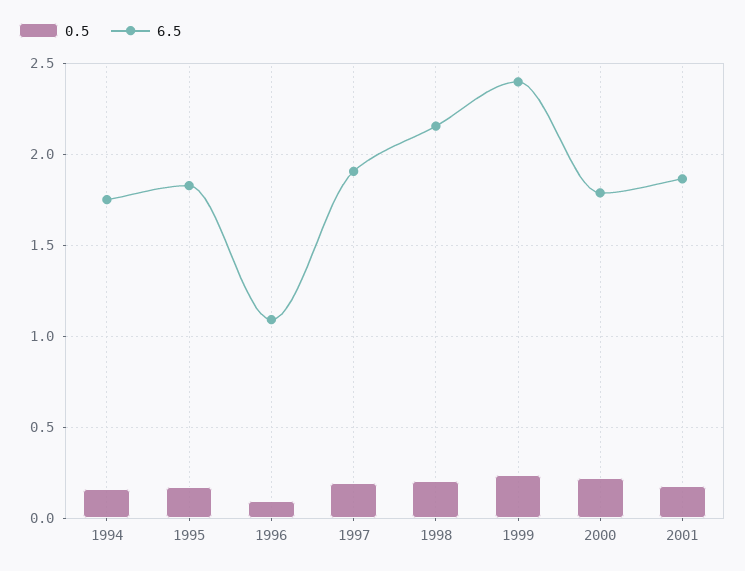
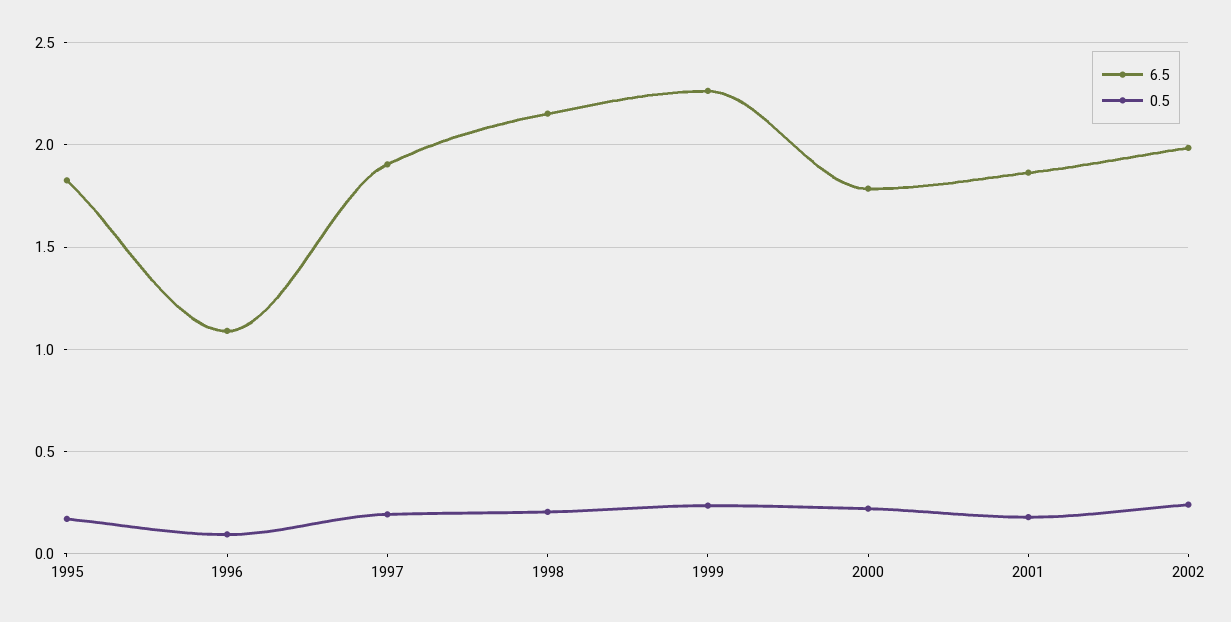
0.5, 1994: 0.15 -> none
6.5, 1994: 1.75 -> none
6.5, 1999: 2.4 -> 2.25
6.5, 2002: none -> 2
0.5, 2002: none -> 0.25

